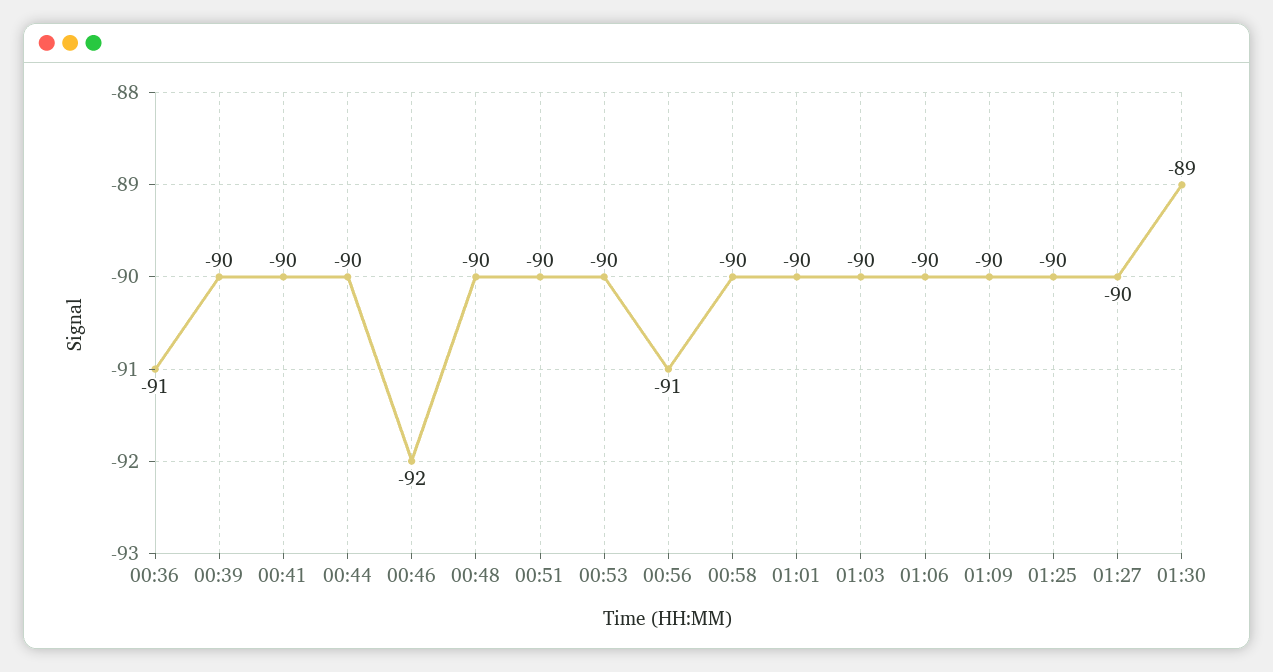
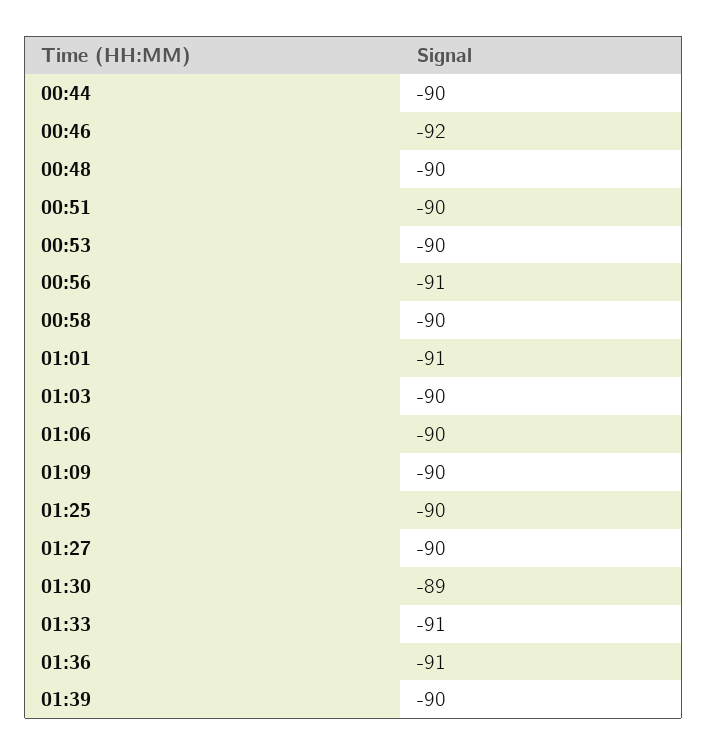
00:36: -91 -> none
00:39: -90 -> none
00:41: -90 -> none
01:01: -90 -> -91
01:33: none -> -91
01:36: none -> -91
01:39: none -> -90

